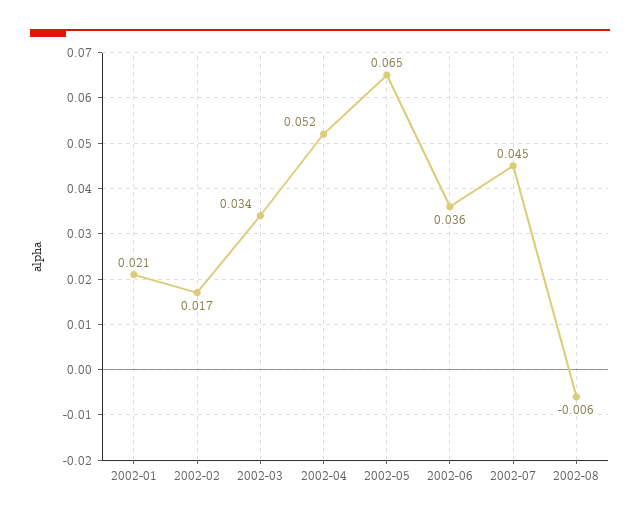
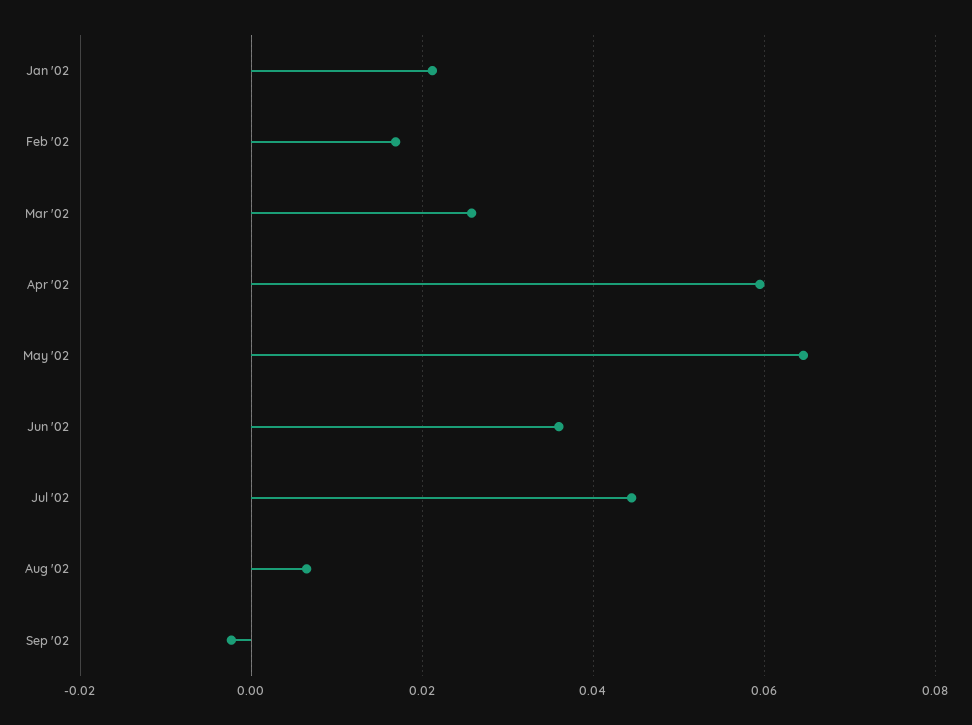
2002-03: 0.034 -> 0.026
2002-04: 0.052 -> 0.06
2002-08: -0.006 -> 0.006
Sep '02: none -> -0.002

